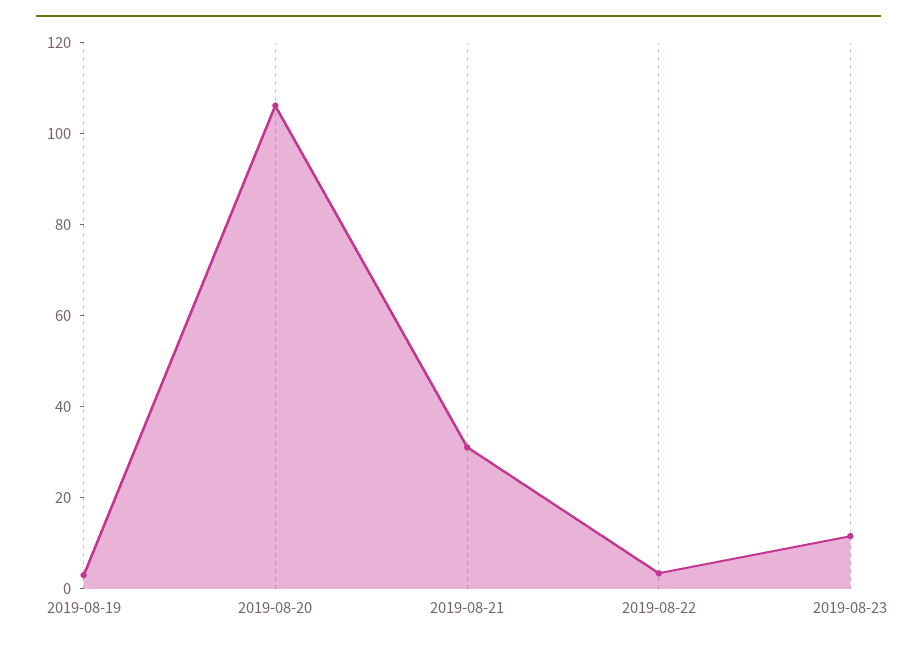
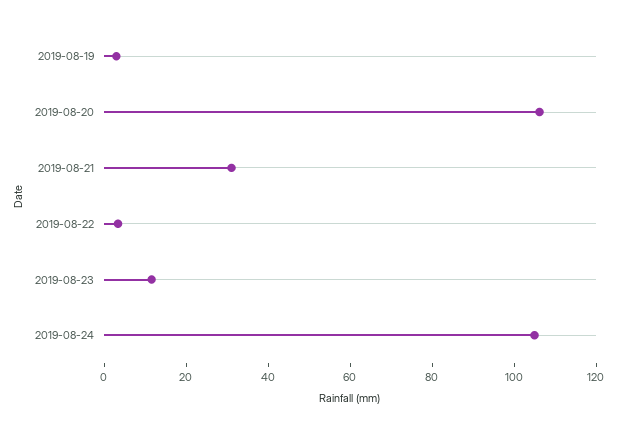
2019-08-24: none -> 105

